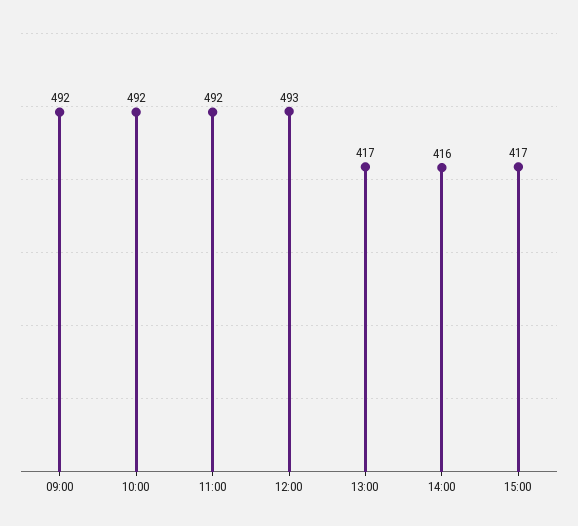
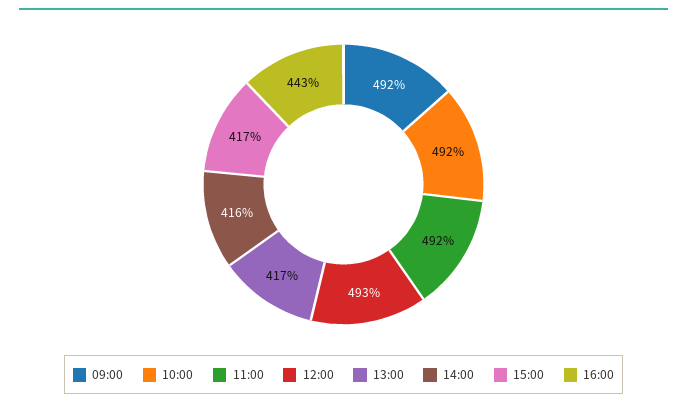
16:00: none -> 443

